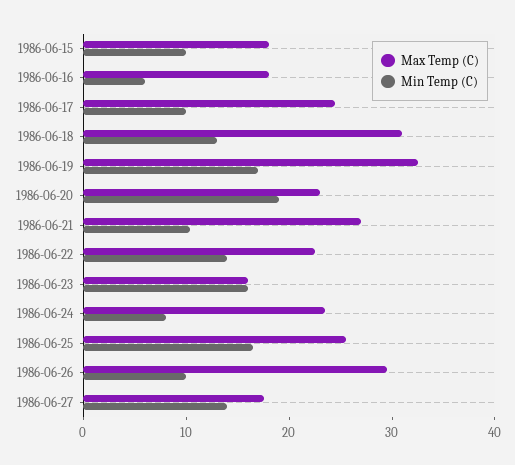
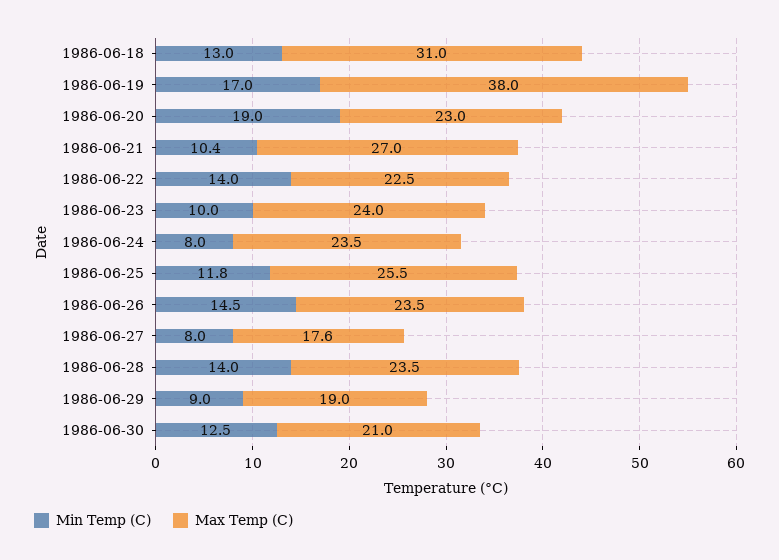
Max Temp (C), 1986-06-15: 18 -> none
Min Temp (C), 1986-06-15: 10 -> none
Max Temp (C), 1986-06-16: 18 -> none
Min Temp (C), 1986-06-16: 6 -> none
Max Temp (C), 1986-06-17: 24 -> none
Min Temp (C), 1986-06-17: 10 -> none
Max Temp (C), 1986-06-19: 32 -> 38
Max Temp (C), 1986-06-23: 16 -> 24
Min Temp (C), 1986-06-23: 16 -> 10
Min Temp (C), 1986-06-25: 16 -> 11.8
Max Temp (C), 1986-06-26: 30 -> 23.5
Min Temp (C), 1986-06-26: 10 -> 14.5
Min Temp (C), 1986-06-27: 14 -> 8
Min Temp (C), 1986-06-28: none -> 14
Max Temp (C), 1986-06-28: none -> 23.5
Min Temp (C), 1986-06-29: none -> 9
Max Temp (C), 1986-06-29: none -> 19
Min Temp (C), 1986-06-30: none -> 12.5
Max Temp (C), 1986-06-30: none -> 21

